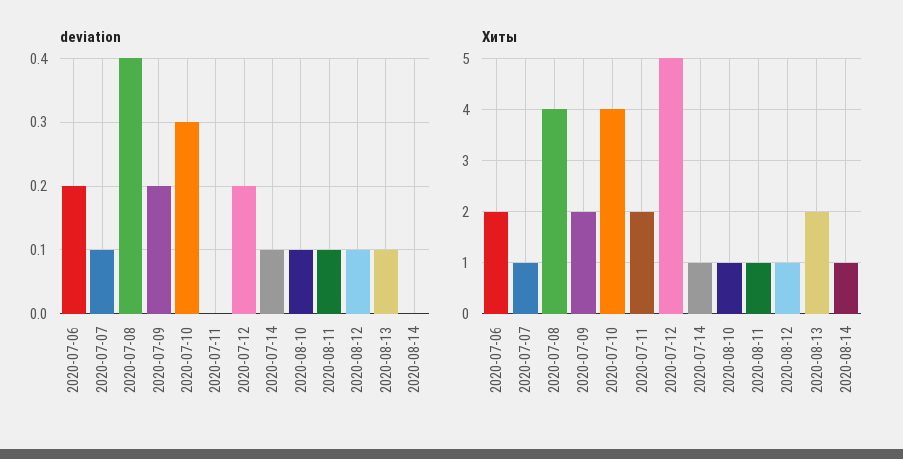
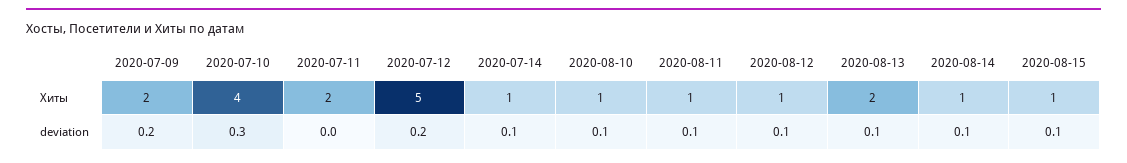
deviation, 2020-07-06: 0.2 -> none
deviation, 2020-07-07: 0.1 -> none
deviation, 2020-07-08: 0.4 -> none
deviation, 2020-08-14: 0 -> 0.1
Хиты, 2020-07-06: 2 -> none
Хиты, 2020-07-07: 1 -> none
Хиты, 2020-07-08: 4 -> none
Хиты, 2020-08-15: none -> 1
deviation, 2020-08-15: none -> 0.1

